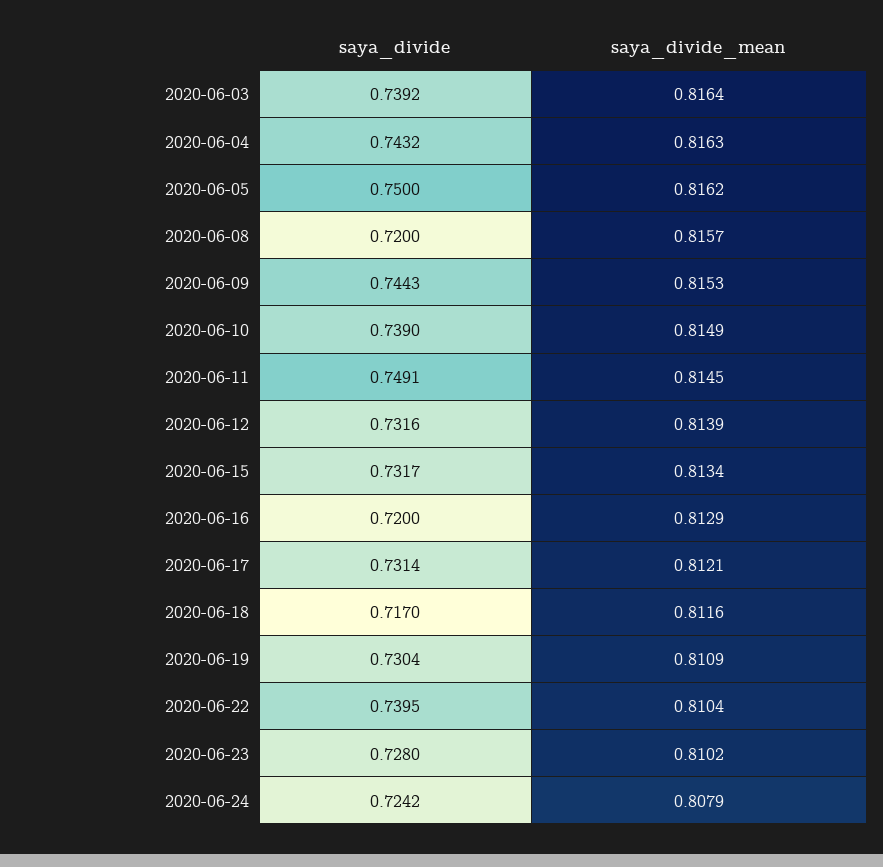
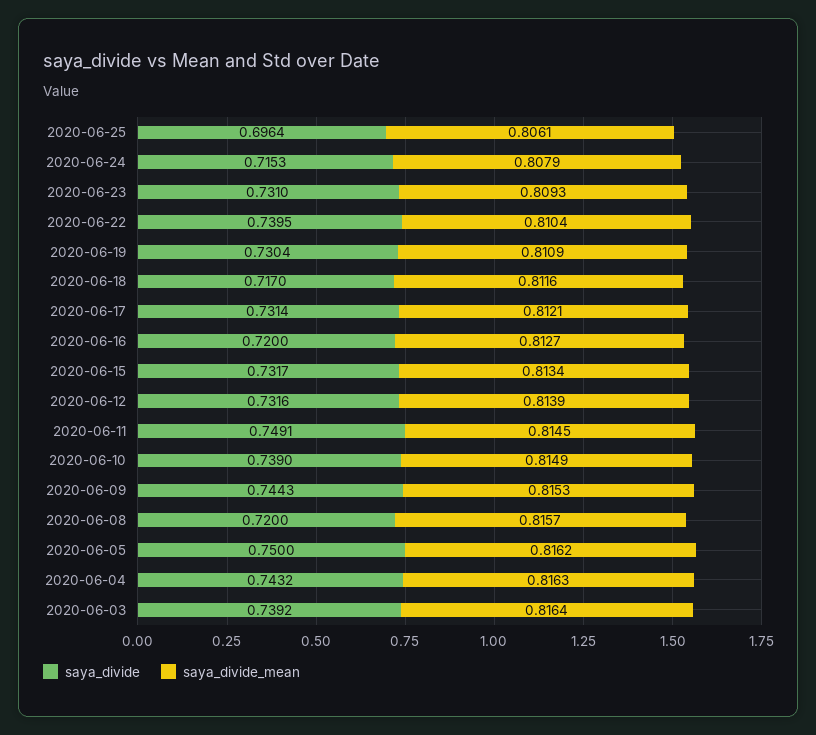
saya_divide_mean, 2020-06-16: 0.8129 -> 0.8127
saya_divide, 2020-06-23: 0.728 -> 0.731
saya_divide_mean, 2020-06-23: 0.8102 -> 0.8093
saya_divide, 2020-06-24: 0.7242 -> 0.7153
saya_divide, 2020-06-25: none -> 0.6964
saya_divide_mean, 2020-06-25: none -> 0.8061

